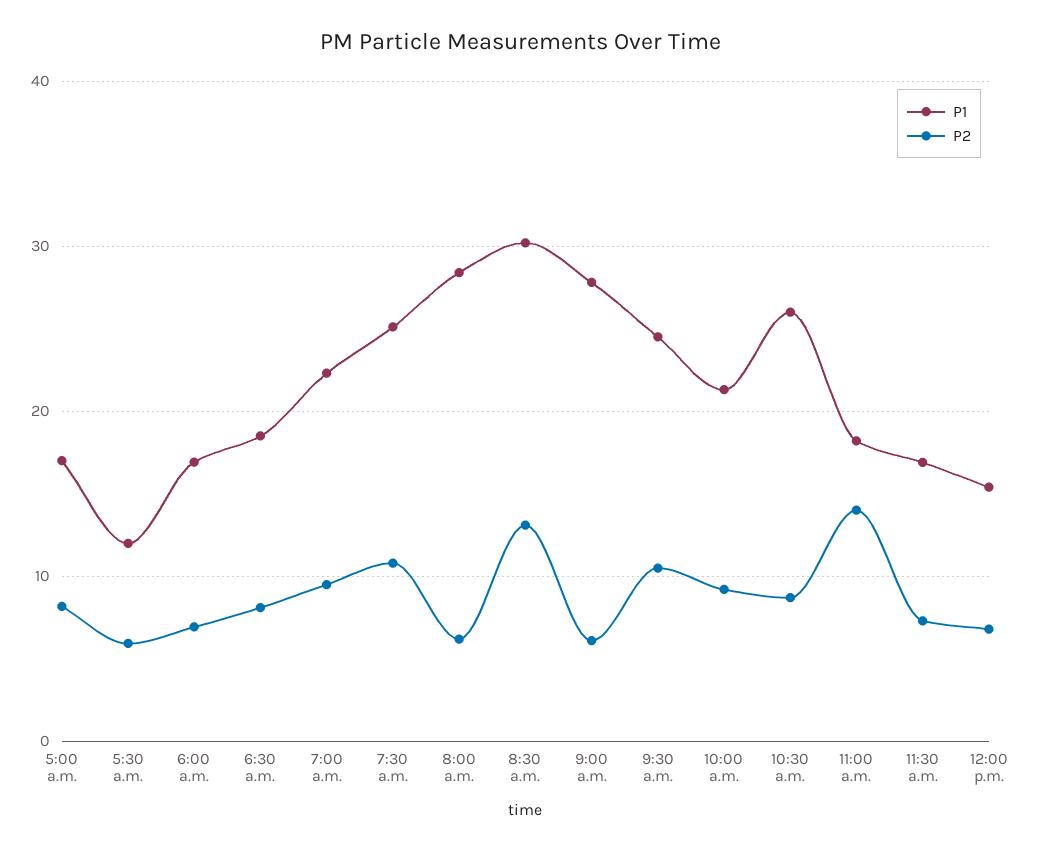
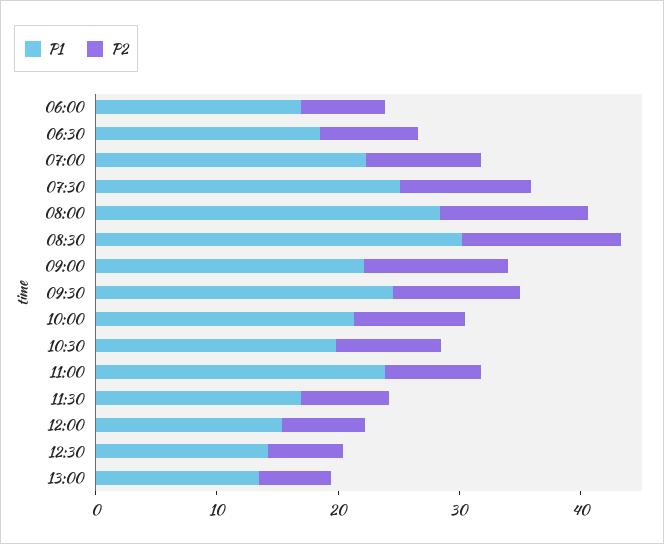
P1, 5:00 a.m.: 17 -> none
P2, 5:00 a.m.: 8 -> none
P1, 5:30 a.m.: 12 -> none
P2, 5:30 a.m.: 6 -> none
P2, 8:00 a.m.: 6 -> 12
P1, 9:00 a.m.: 28 -> 22
P2, 9:00 a.m.: 6 -> 12
P1, 10:30 a.m.: 26 -> 20
P1, 11:00 a.m.: 18 -> 24
P2, 11:00 a.m.: 14 -> 8
P1, 12:30: none -> 14
P2, 12:30: none -> 6
P1, 13:00: none -> 14
P2, 13:00: none -> 6

